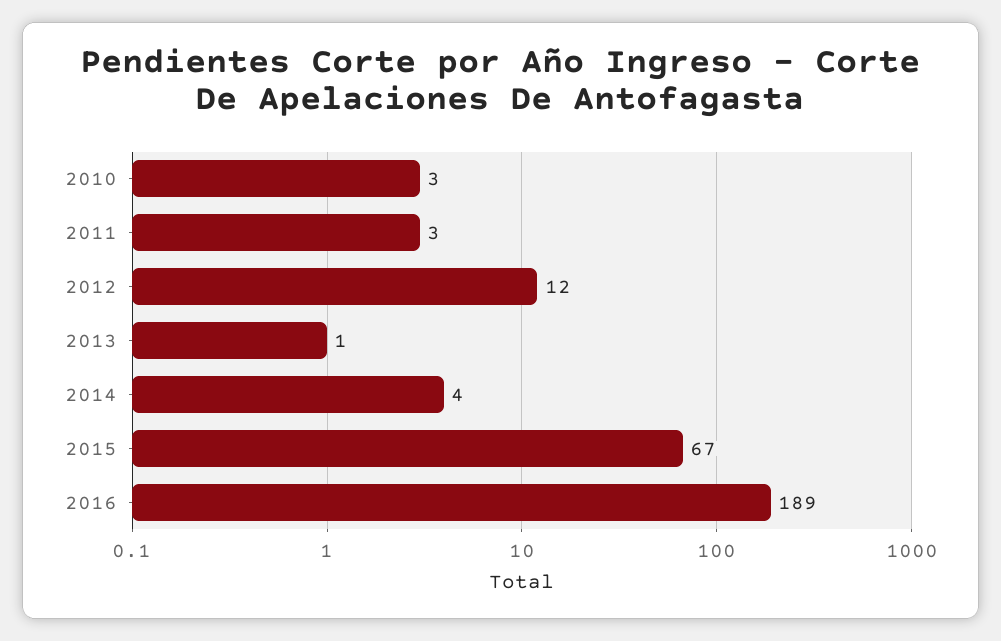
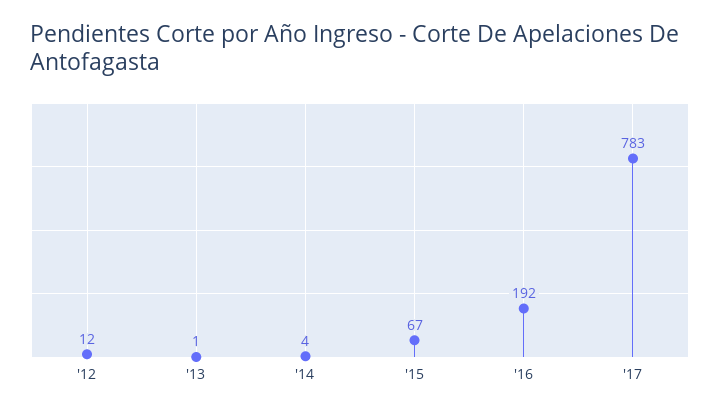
2010: 3 -> none
2011: 3 -> none
2016: 189 -> 192
'17: none -> 783

